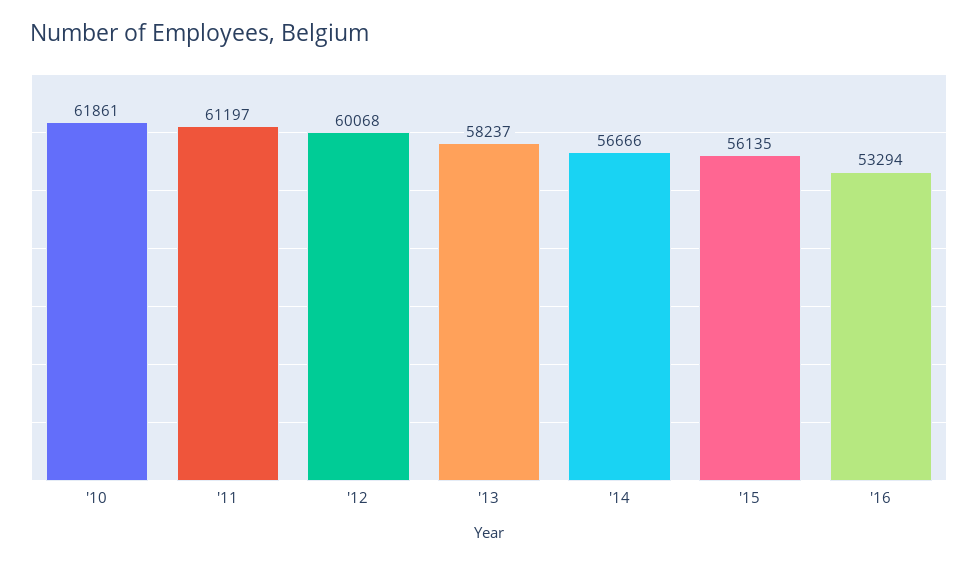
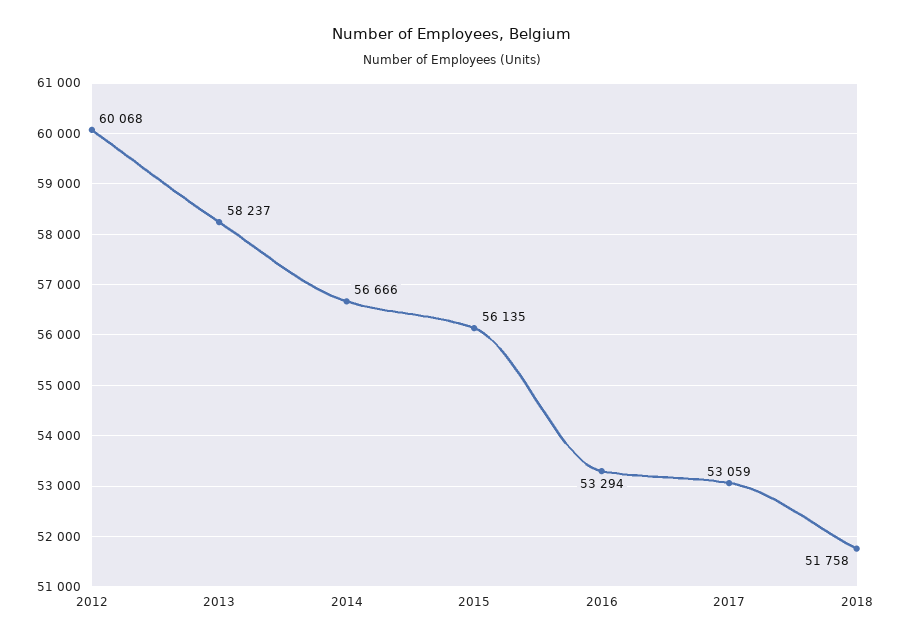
'10: 61861 -> none
'11: 61197 -> none
2017: none -> 53059
2018: none -> 51758

